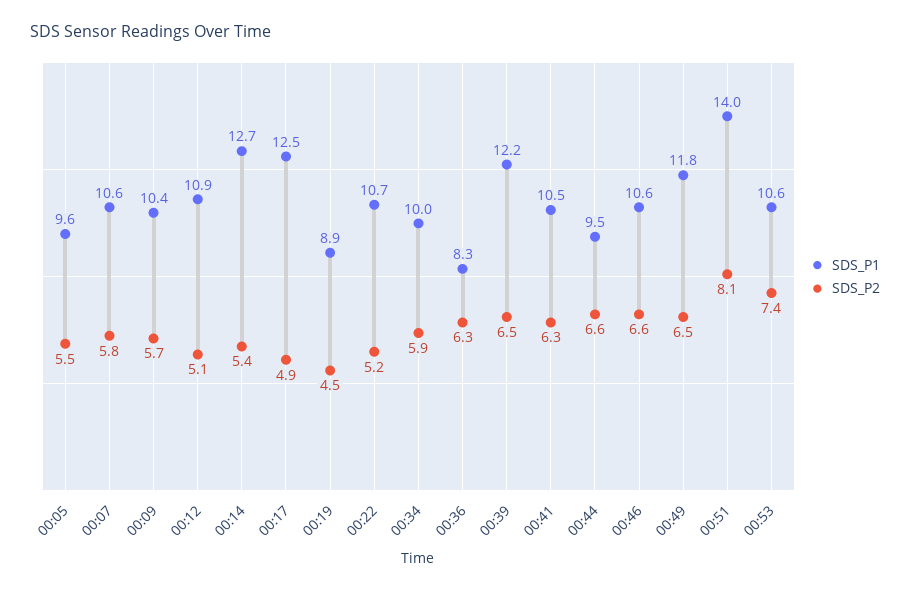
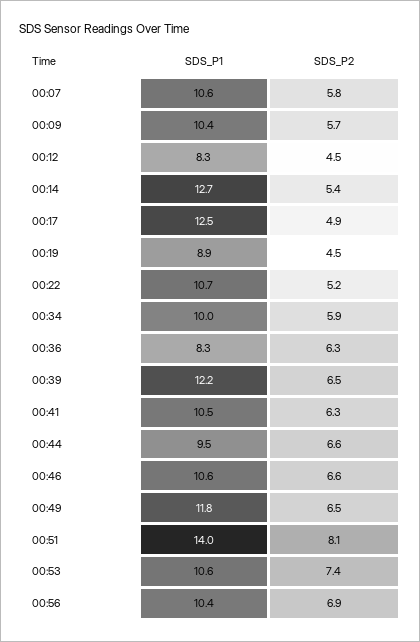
SDS_P1, 00:05: 9.6 -> none
SDS_P2, 00:05: 5.5 -> none
SDS_P1, 00:12: 10.9 -> 8.3
SDS_P2, 00:12: 5.1 -> 4.5
SDS_P1, 00:56: none -> 10.4
SDS_P2, 00:56: none -> 6.9

